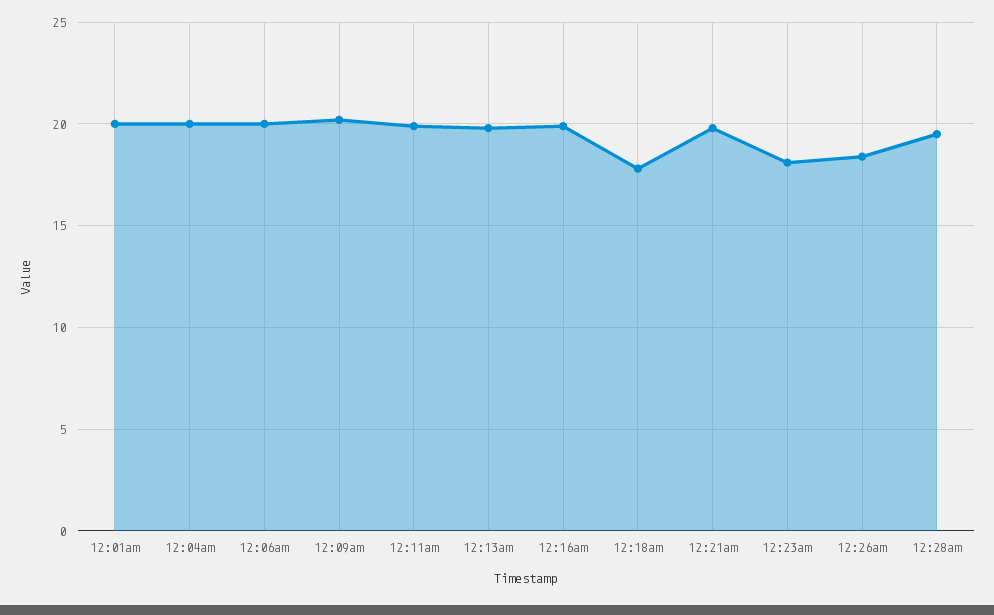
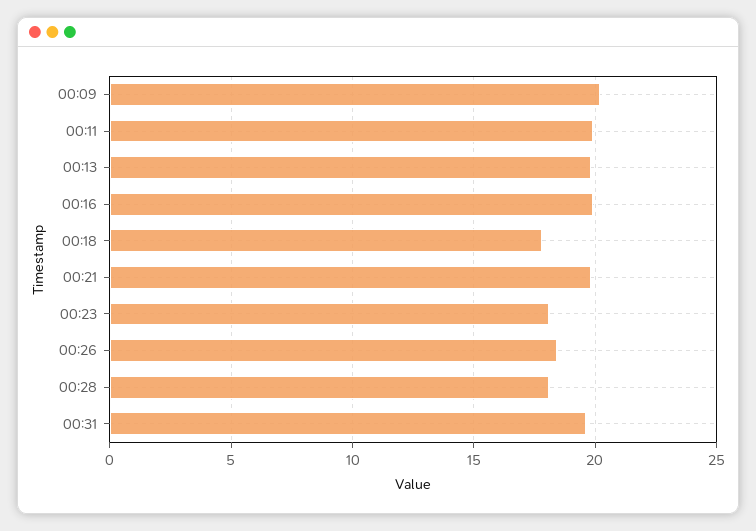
12:01am: 20 -> none
12:04am: 20 -> none
12:06am: 20 -> none
12:28am: 19.5 -> 18
00:31: none -> 19.5

